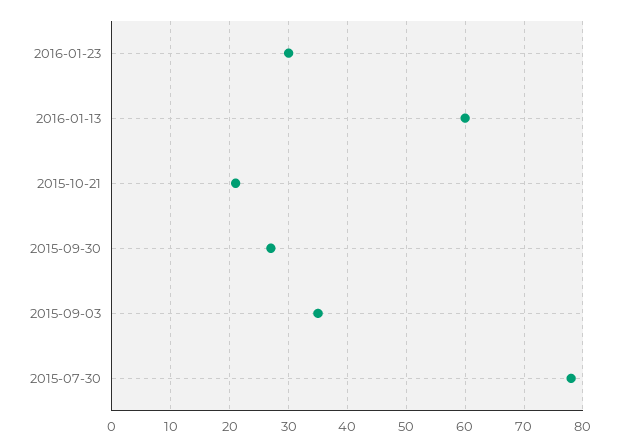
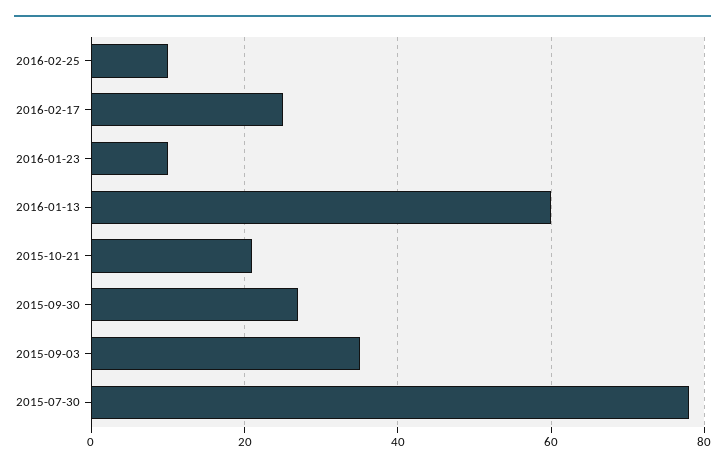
2016-01-23: 30 -> 10
2016-02-25: none -> 10
2016-02-17: none -> 25

